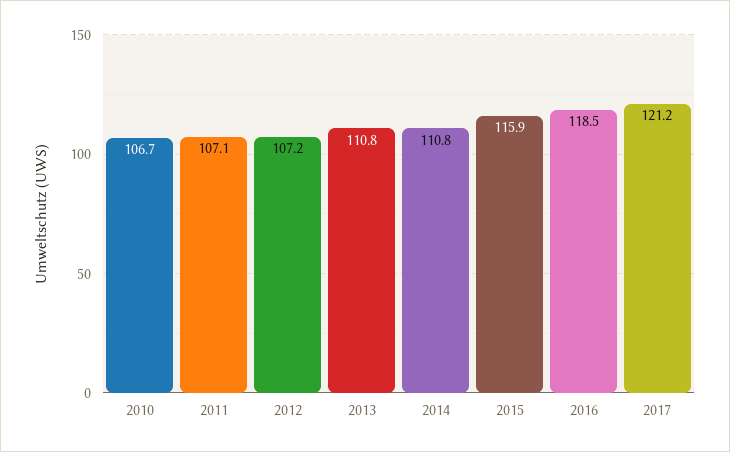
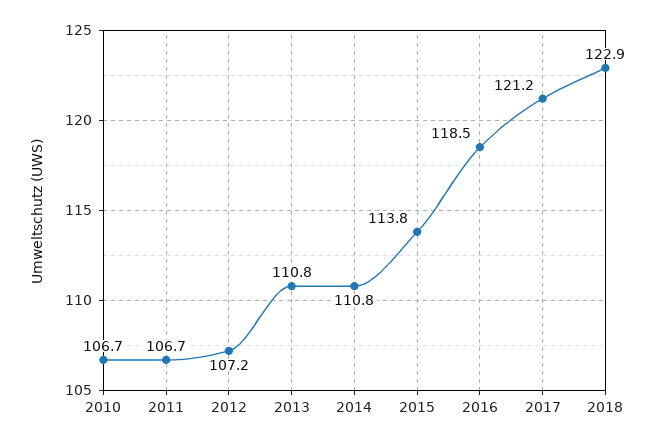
2011: 107.1 -> 106.7
2015: 115.9 -> 113.8
2018: none -> 122.9

